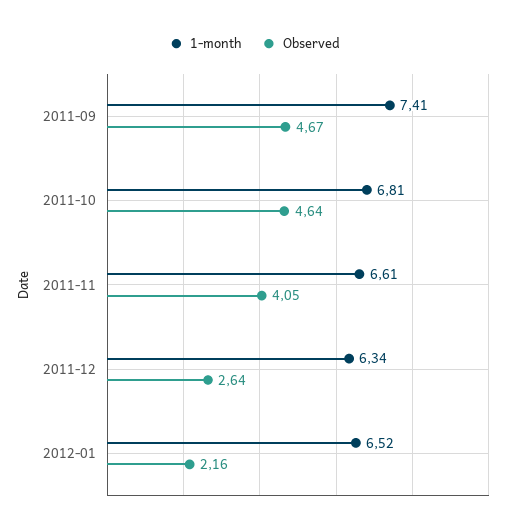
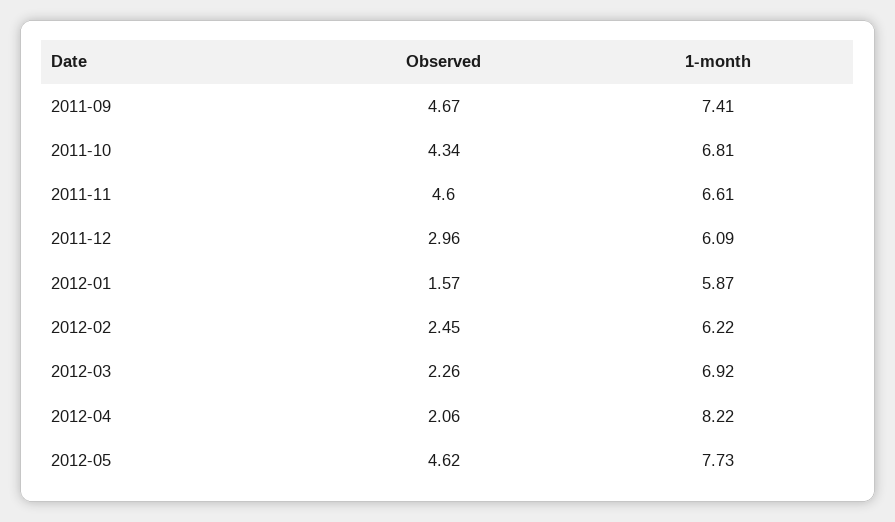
Observed, 2011-10: 4.64 -> 4.34
Observed, 2011-11: 4.05 -> 4.6
1-month, 2011-12: 6.34 -> 6.09
Observed, 2011-12: 2.64 -> 2.96
1-month, 2012-01: 6.52 -> 5.87
Observed, 2012-01: 2.16 -> 1.57
Observed, 2012-02: none -> 2.45
1-month, 2012-02: none -> 6.22
Observed, 2012-03: none -> 2.26
1-month, 2012-03: none -> 6.92
Observed, 2012-04: none -> 2.06
1-month, 2012-04: none -> 8.22
Observed, 2012-05: none -> 4.62
1-month, 2012-05: none -> 7.73

